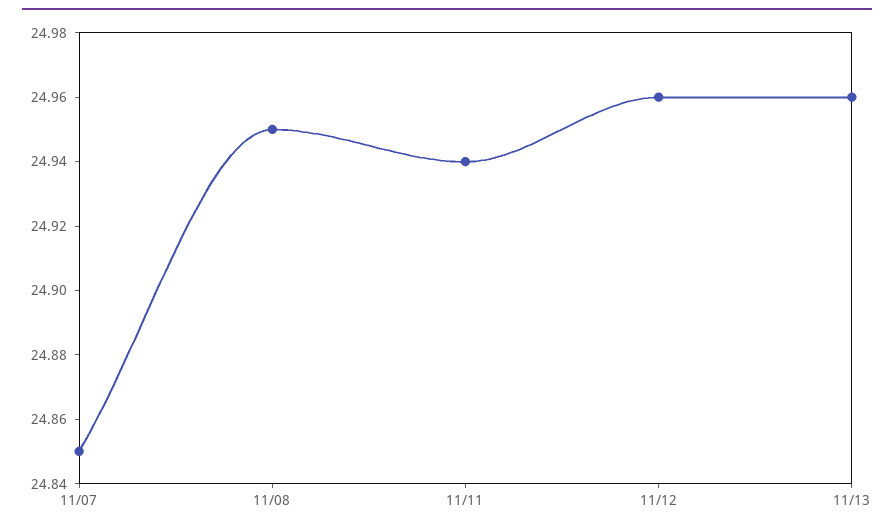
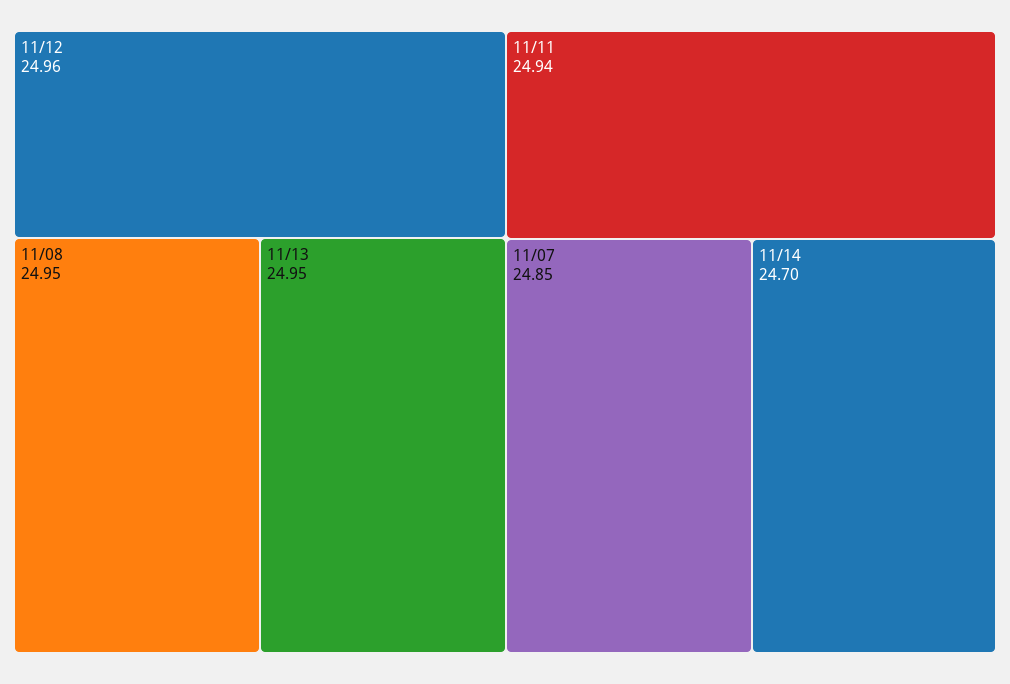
11/13: 24.96 -> 24.95
11/14: none -> 24.7

